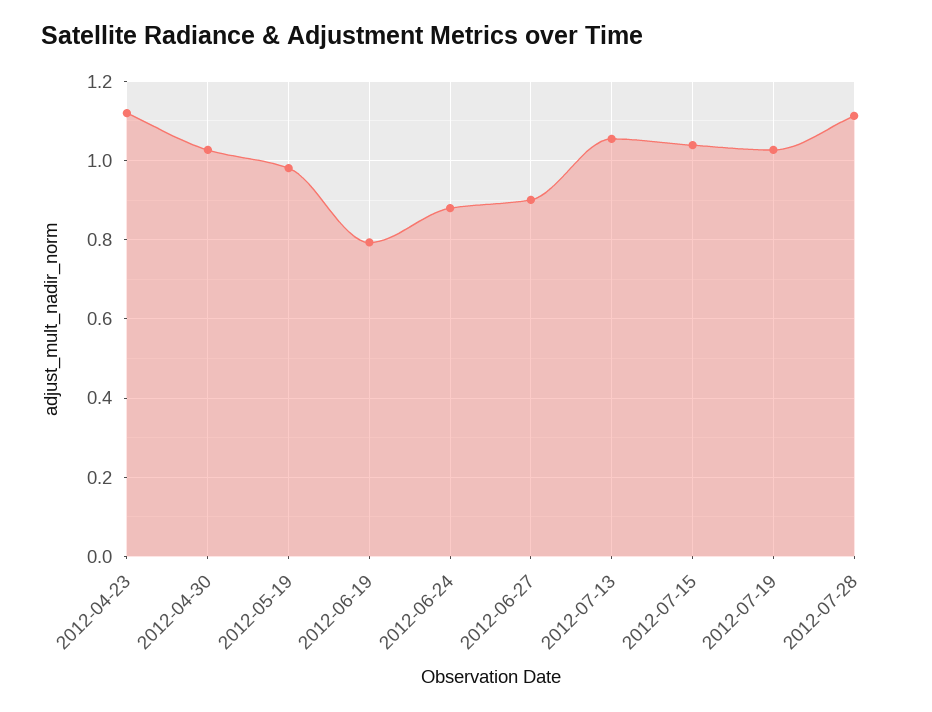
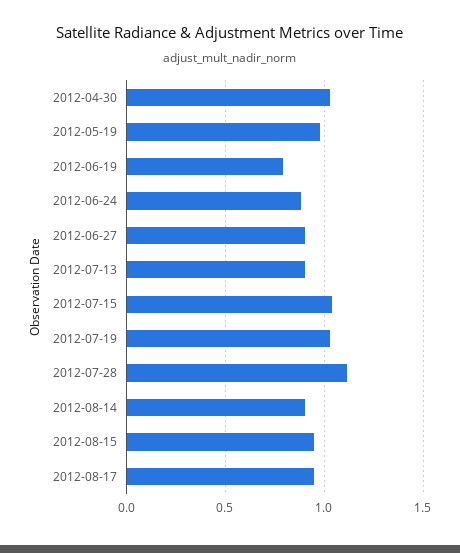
2012-04-23: 1.12 -> none
2012-07-13: 1.06 -> 0.9
2012-08-14: none -> 0.9
2012-08-15: none -> 0.95
2012-08-17: none -> 0.95

